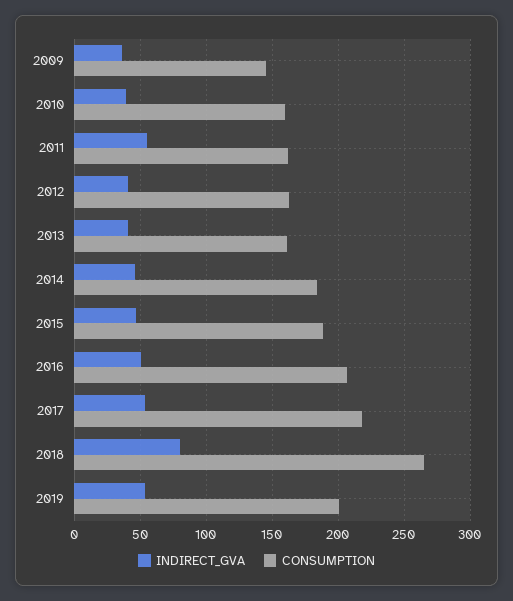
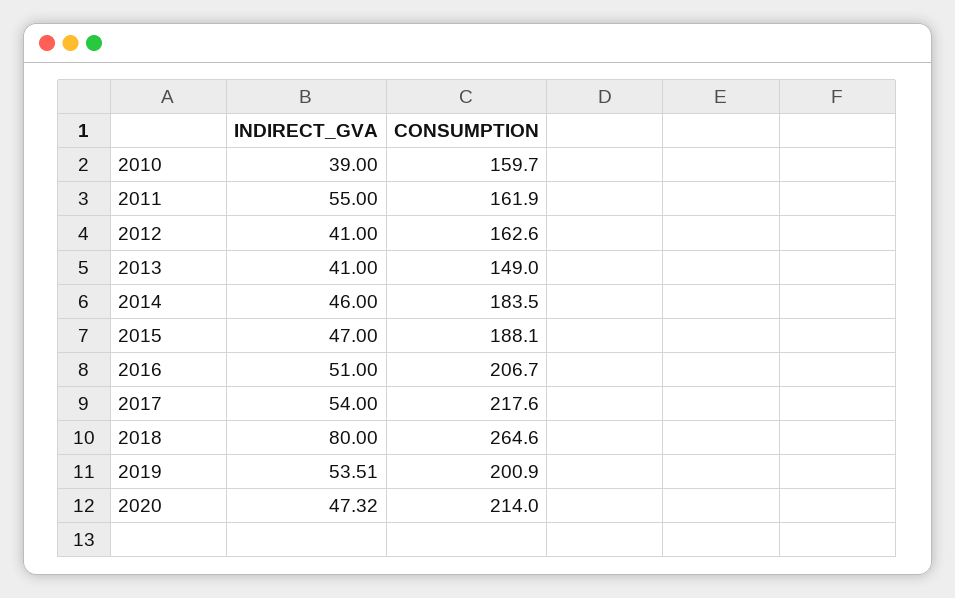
INDIRECT_GVA, 2009: 35 -> none
CONSUMPTION, 2009: 145 -> none
CONSUMPTION, 2013: 160 -> 149
INDIRECT_GVA, 2020: none -> 47.32
CONSUMPTION, 2020: none -> 214

